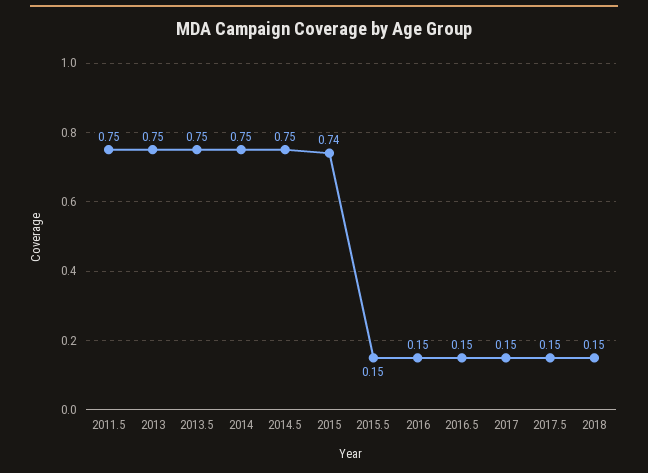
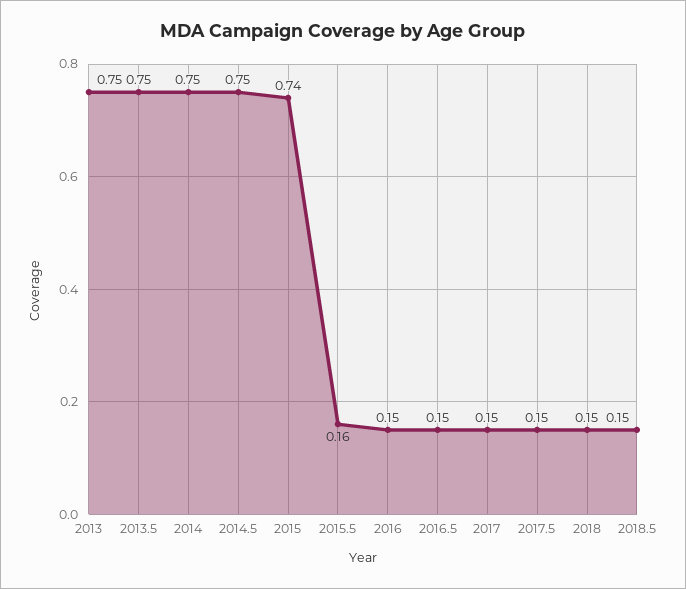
2011.5: 0.75 -> none
2015.5: 0.15 -> 0.16
2018.5: none -> 0.15

